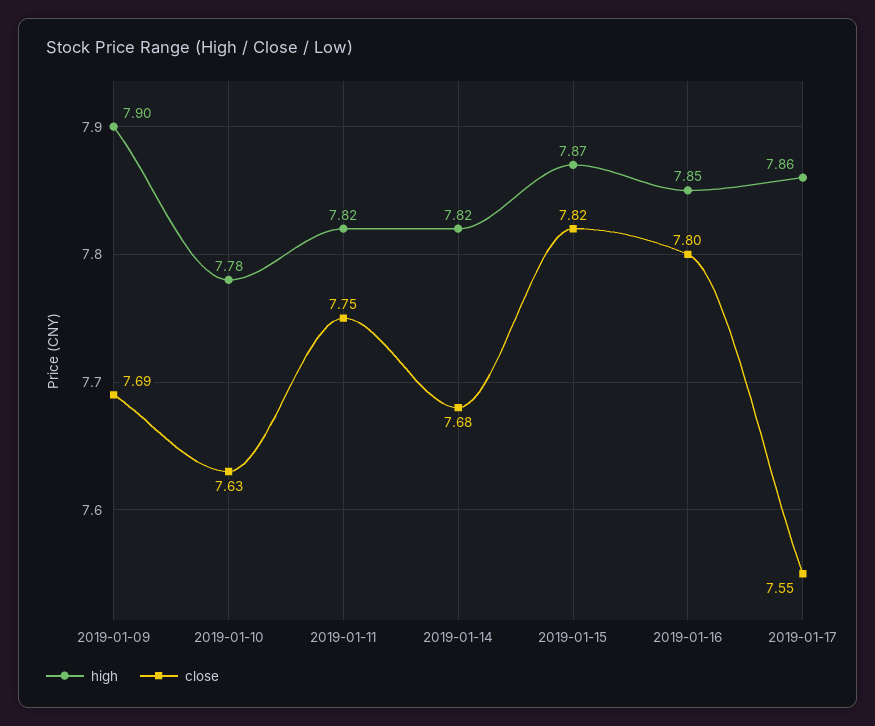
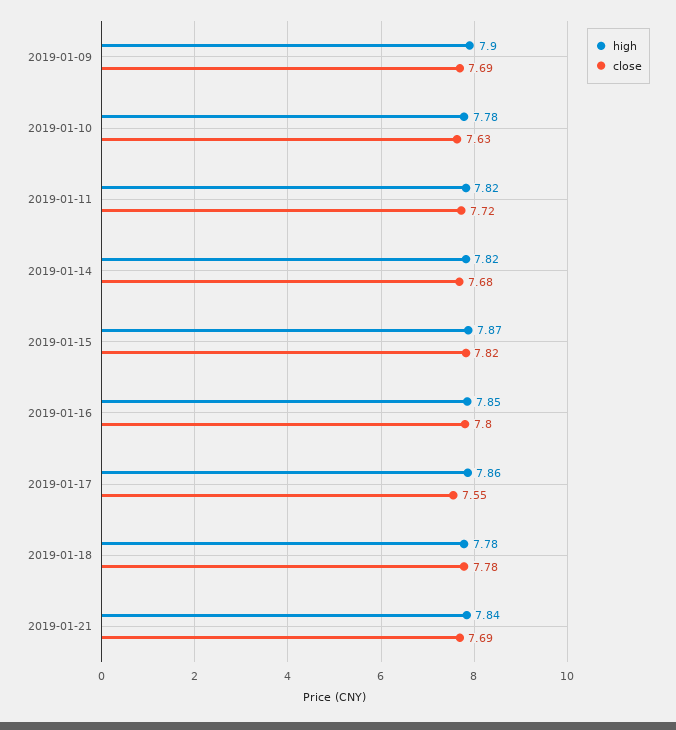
close, 2019-01-11: 7.75 -> 7.72
high, 2019-01-18: none -> 7.78
close, 2019-01-18: none -> 7.78
high, 2019-01-21: none -> 7.84
close, 2019-01-21: none -> 7.69

